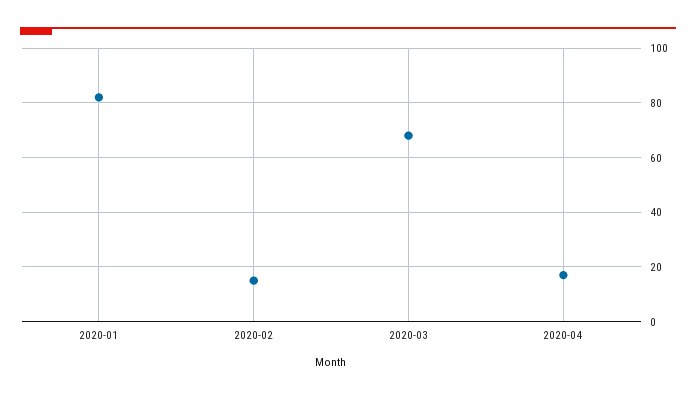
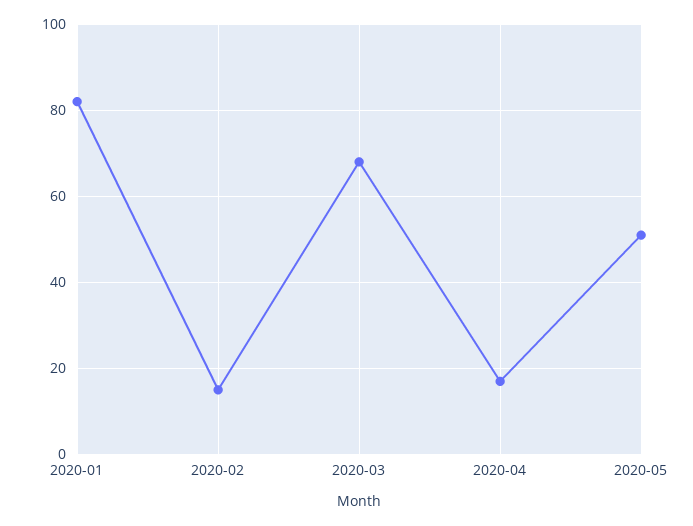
2020-05: none -> 50

